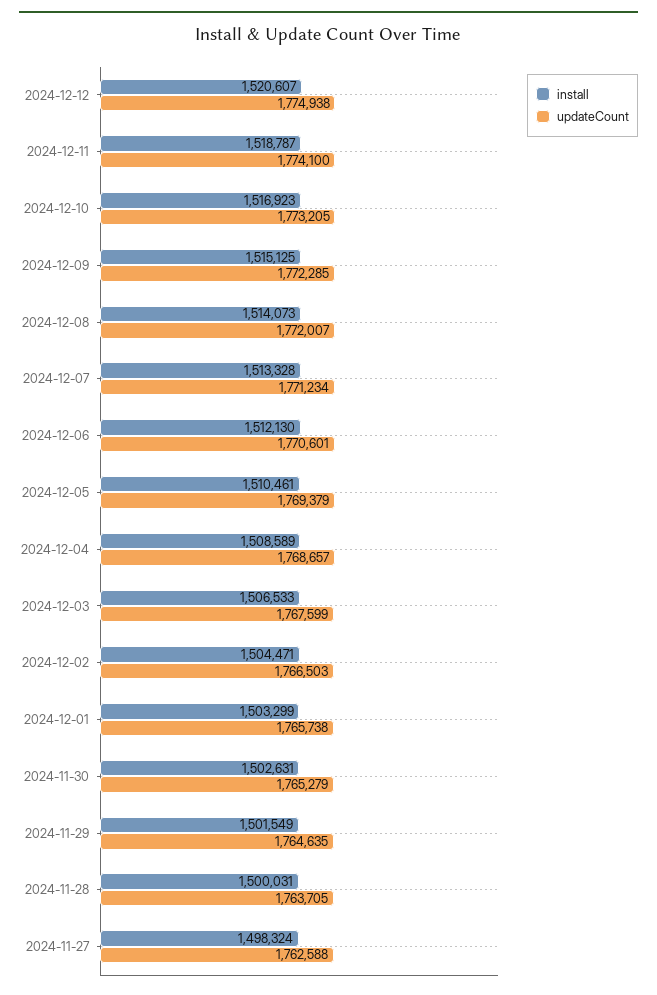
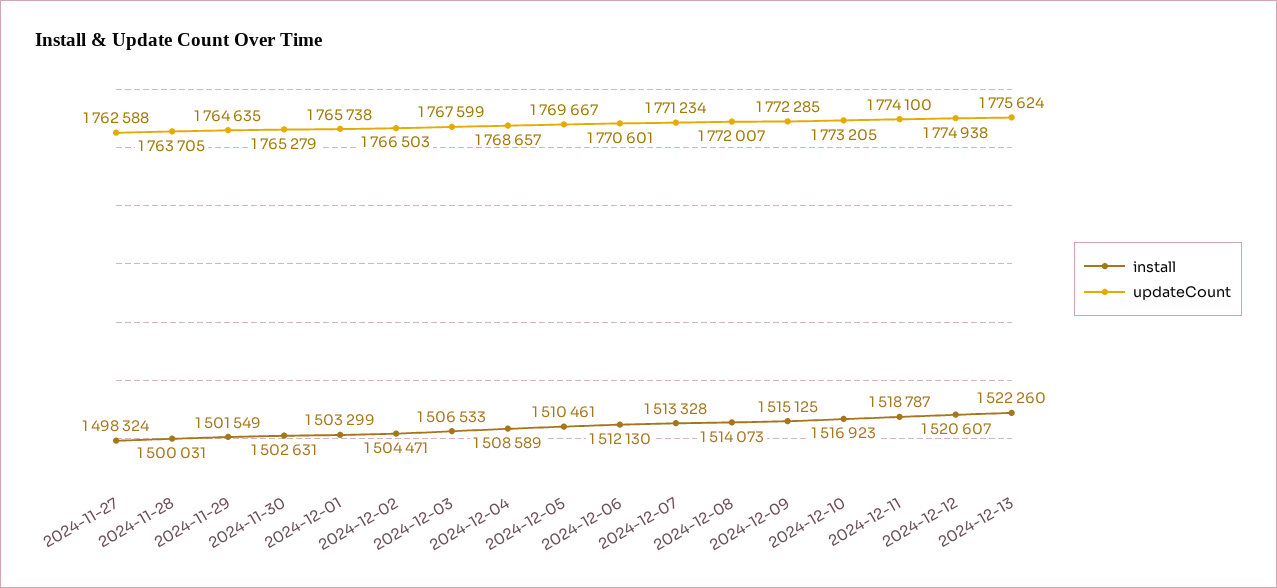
updateCount, 2024-12-05: 1769379 -> 1769667
install, 2024-12-13: none -> 1522260
updateCount, 2024-12-13: none -> 1775624

